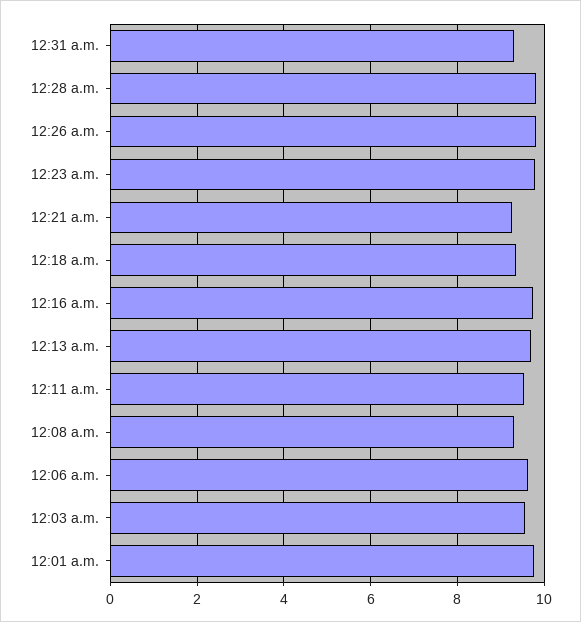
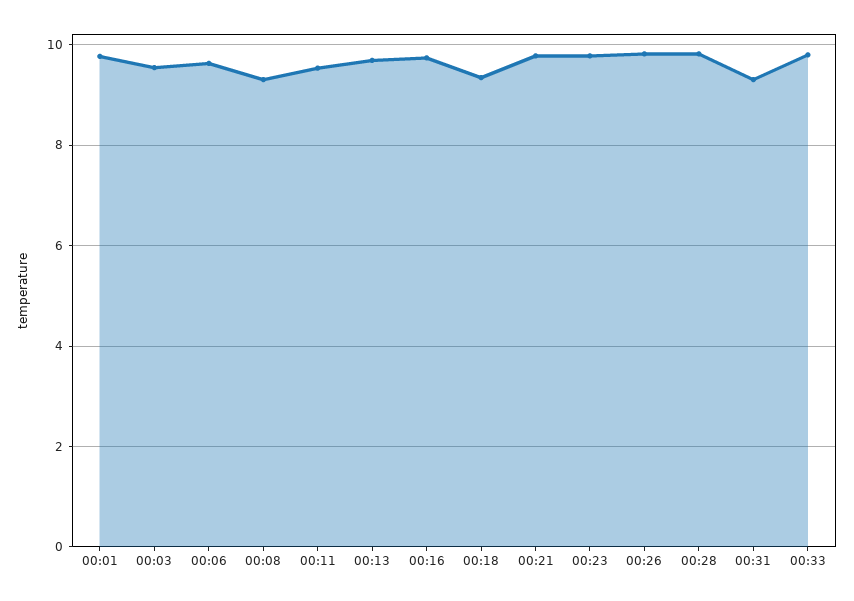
12:21 a.m.: 9.2 -> 9.8
00:33: none -> 9.8

